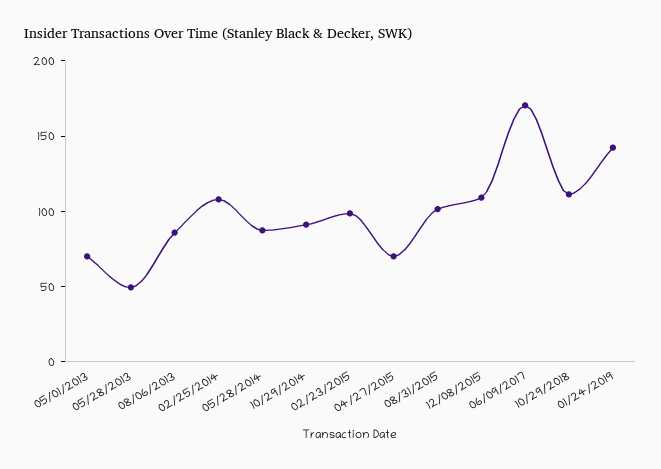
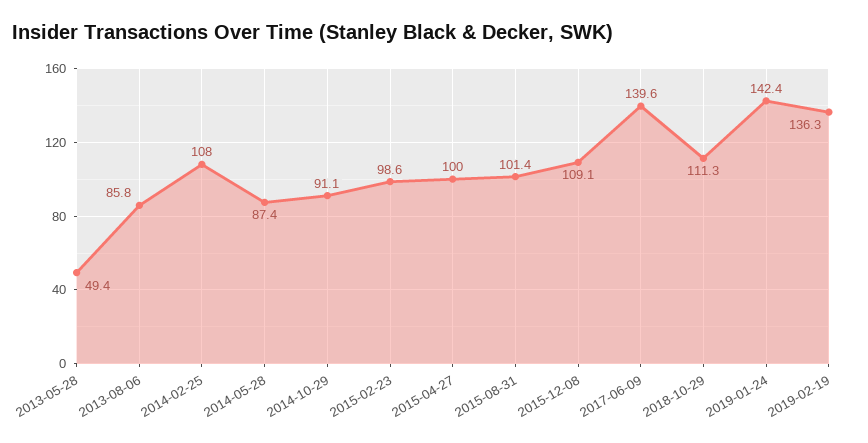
05/01/2013: 70 -> none
04/27/2015: 70 -> 100
06/09/2017: 170 -> 139.6
2019-02-19: none -> 136.3

